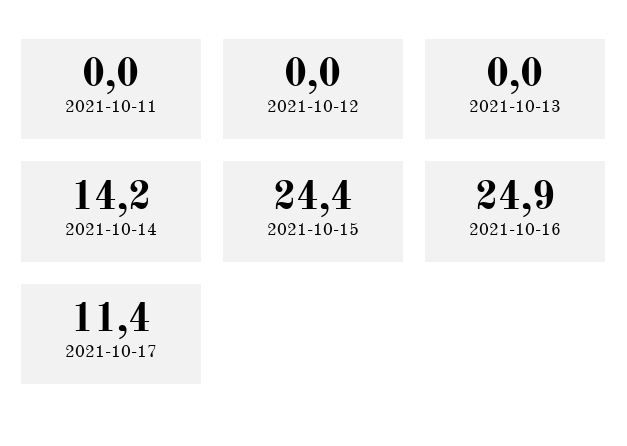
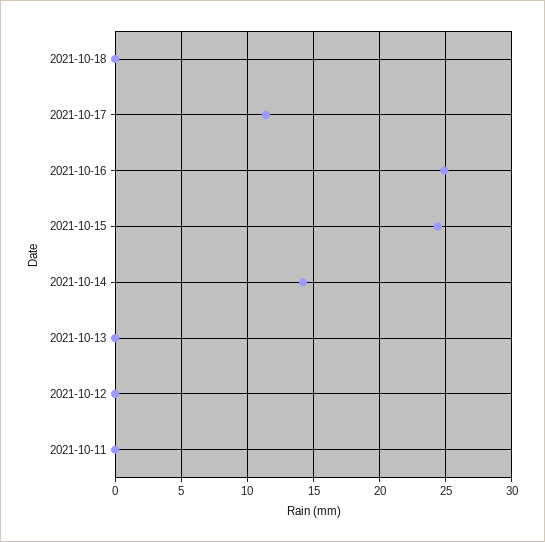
2021-10-18: none -> 0

